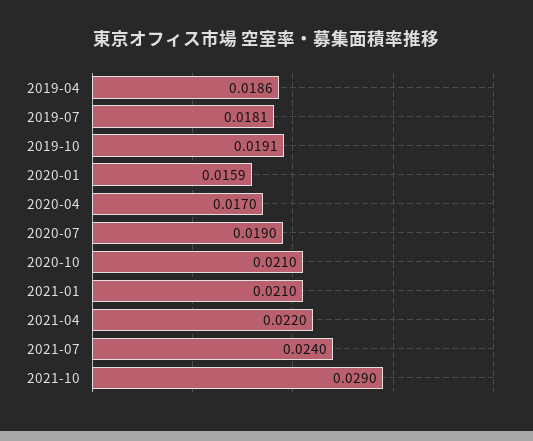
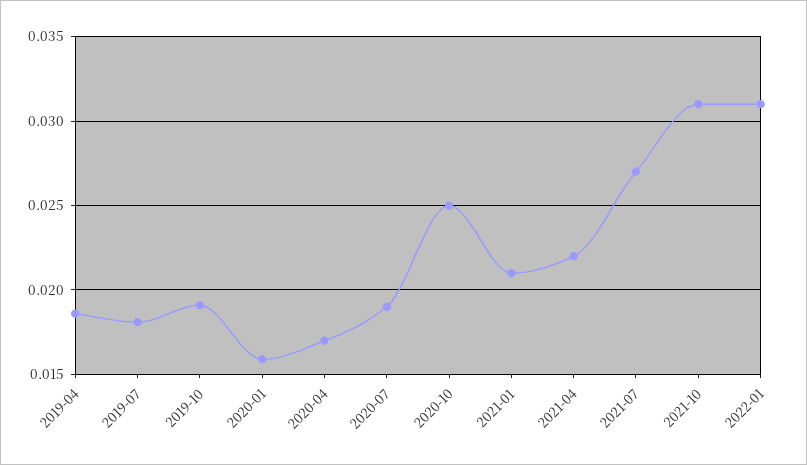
2020-10: 0.021 -> 0.025
2021-07: 0.024 -> 0.027
2021-10: 0.029 -> 0.031
2022-01: none -> 0.031

